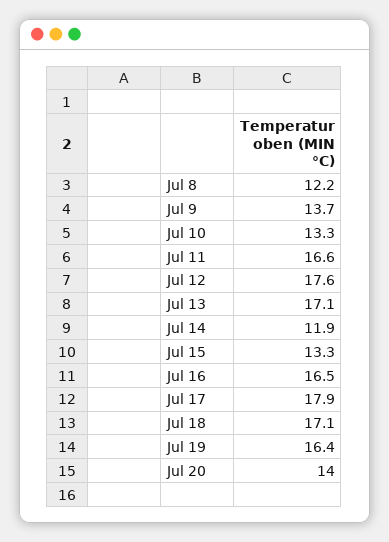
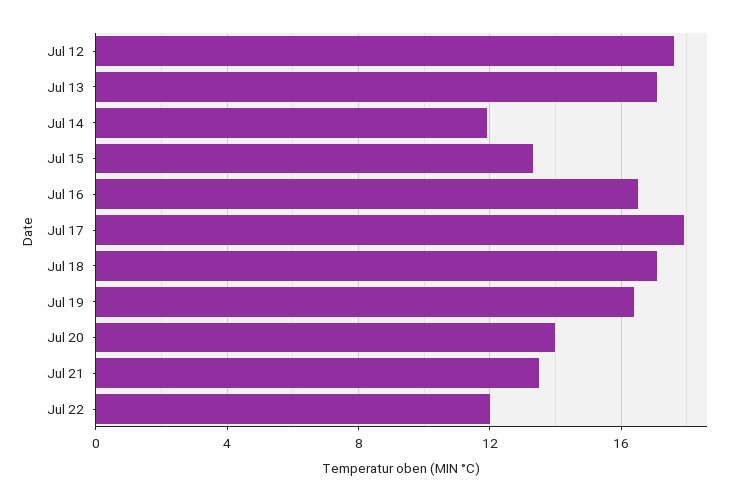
Jul 8: 12.2 -> none
Jul 9: 13.7 -> none
Jul 10: 13.3 -> none
Jul 11: 16.6 -> none
Jul 21: none -> 13.5
Jul 22: none -> 12

